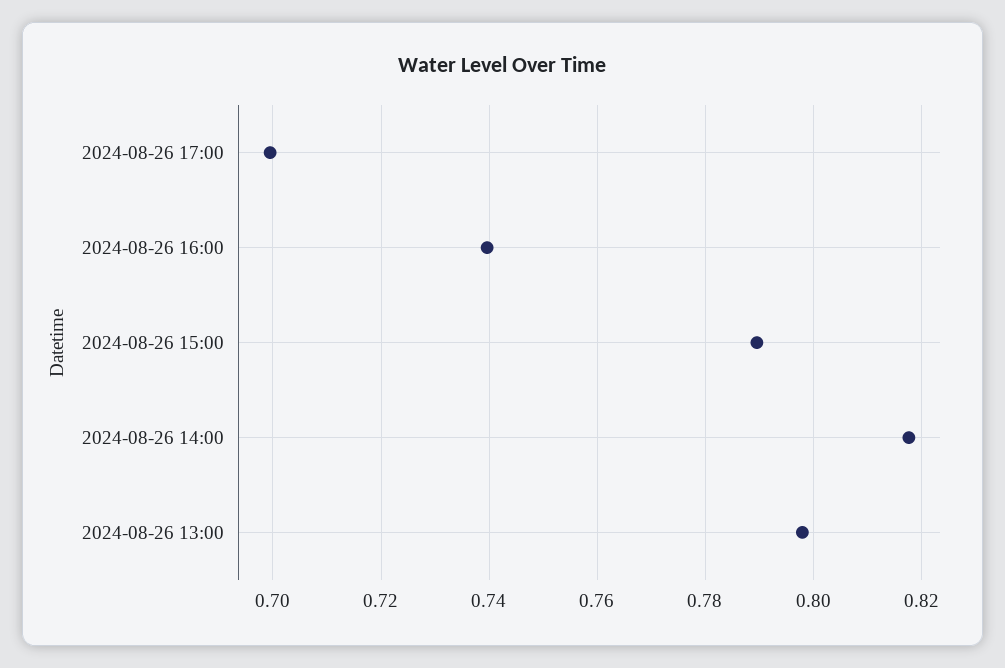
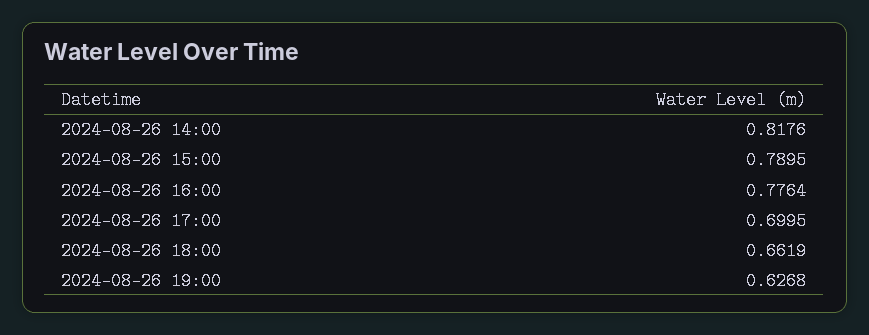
2024-08-26 16:00: 0.74 -> 0.7764
2024-08-26 13:00: 0.798 -> none
2024-08-26 18:00: none -> 0.6619
2024-08-26 19:00: none -> 0.6268

